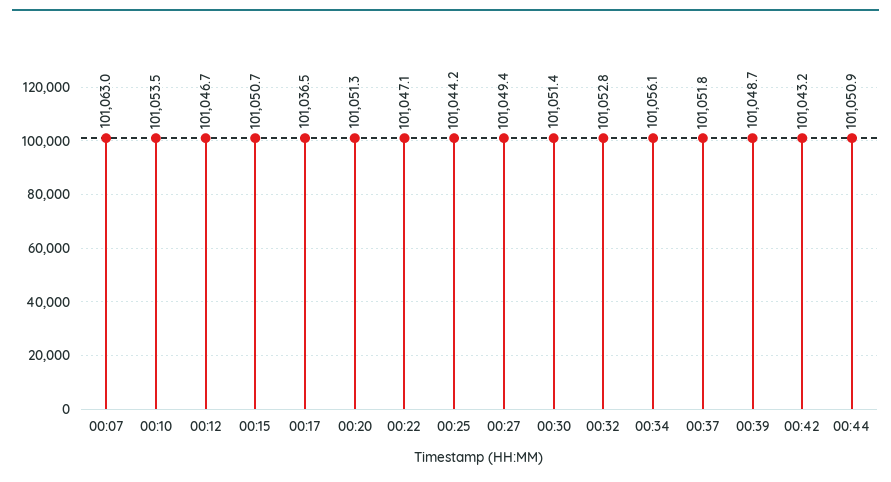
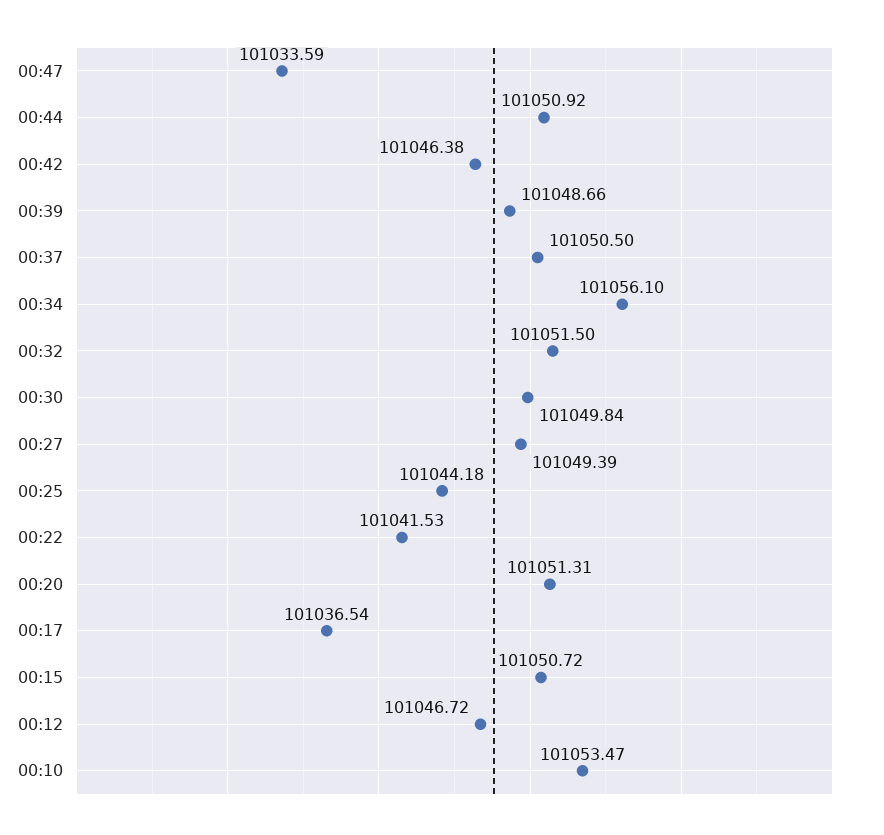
00:07: 101063 -> none
00:22: 101047.1 -> 101041.53
00:30: 101051.4 -> 101049.84
00:32: 101052.8 -> 101051.5
00:37: 101051.8 -> 101050.5
00:42: 101043.2 -> 101046.38
00:47: none -> 101033.59

